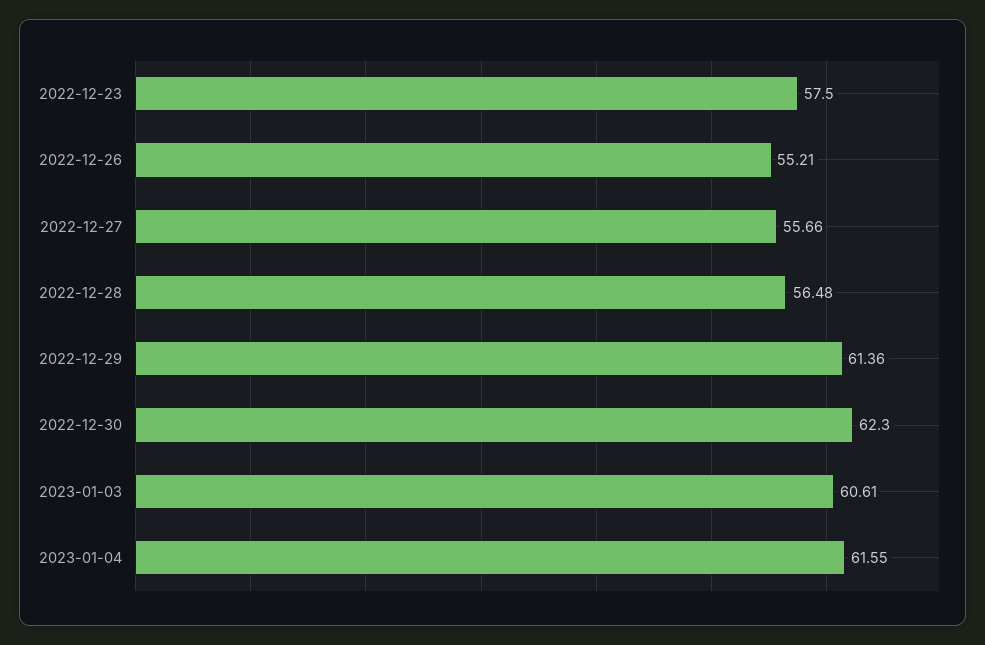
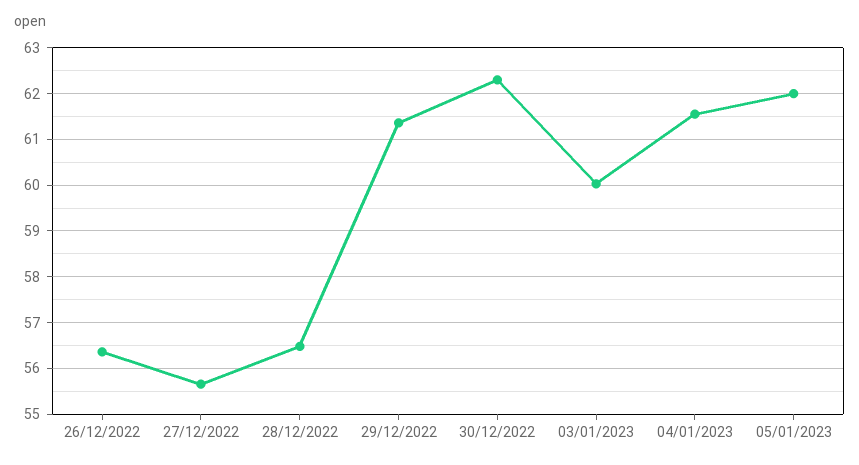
2022-12-23: 57.5 -> none
2022-12-26: 55.21 -> 56.4
2023-01-03: 60.61 -> 60
05/01/2023: none -> 62

